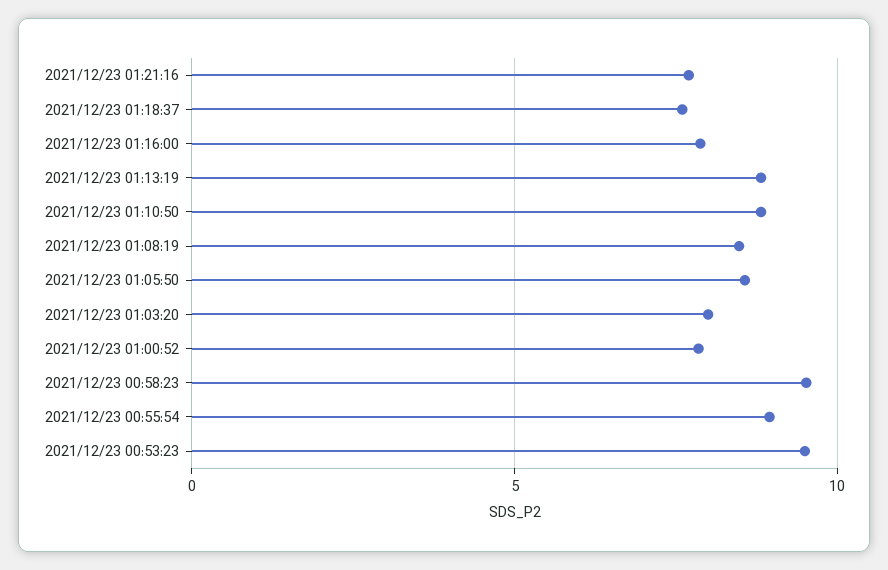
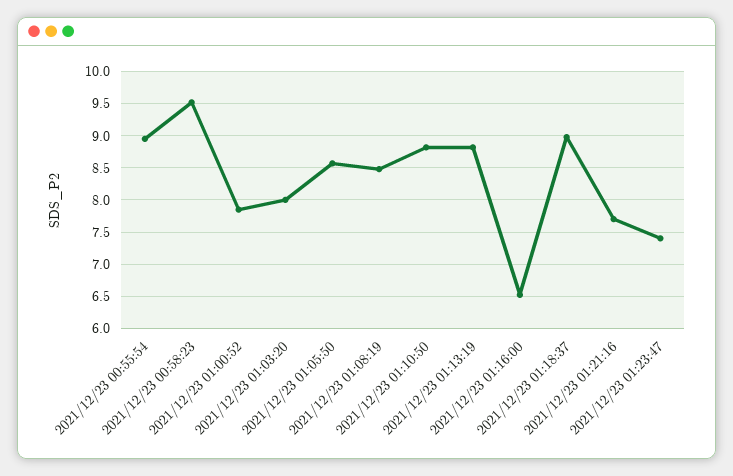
2021/12/23 01:18:37: 7.5 -> 9
2021/12/23 01:16:00: 8 -> 6.5
2021/12/23 00:53:23: 9.5 -> none
2021/12/23 01:23:47: none -> 7.4

